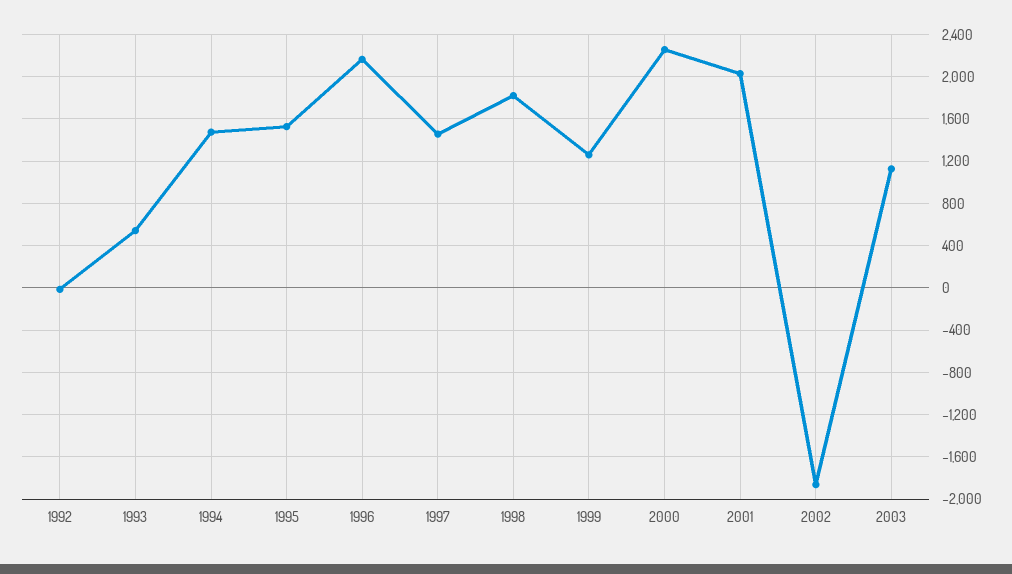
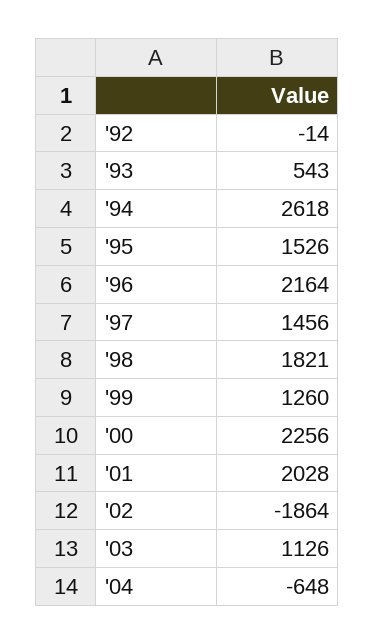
1994: 1500 -> 2618
'04: none -> -648

